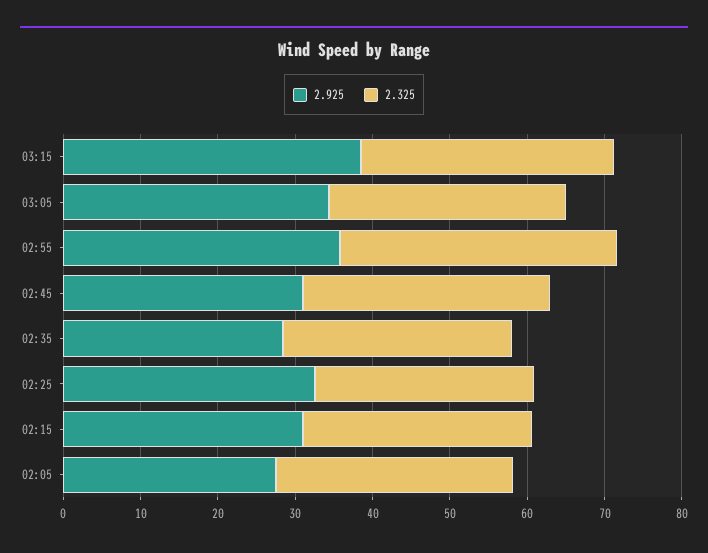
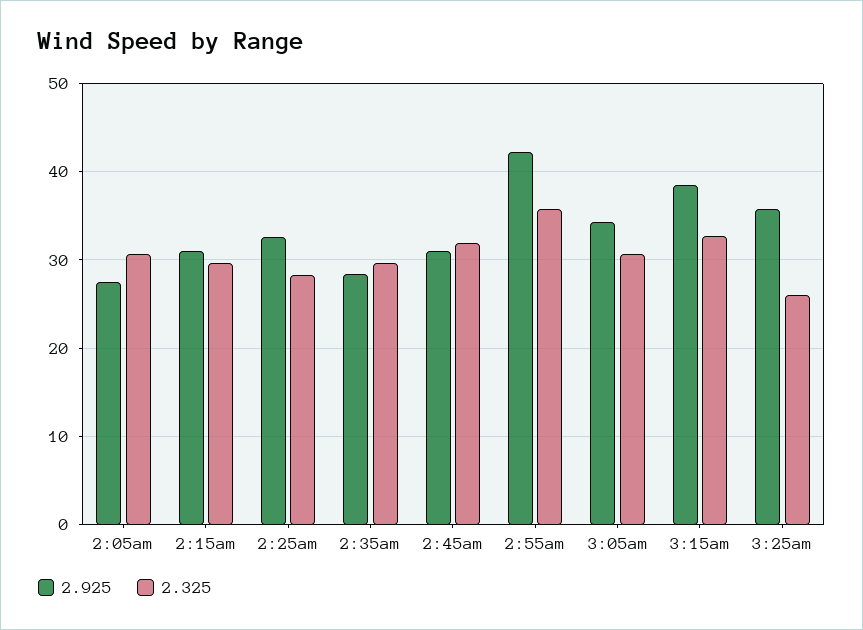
2.925, 02:55: 36 -> 42
2.925, 3:25am: none -> 36
2.325, 3:25am: none -> 26

